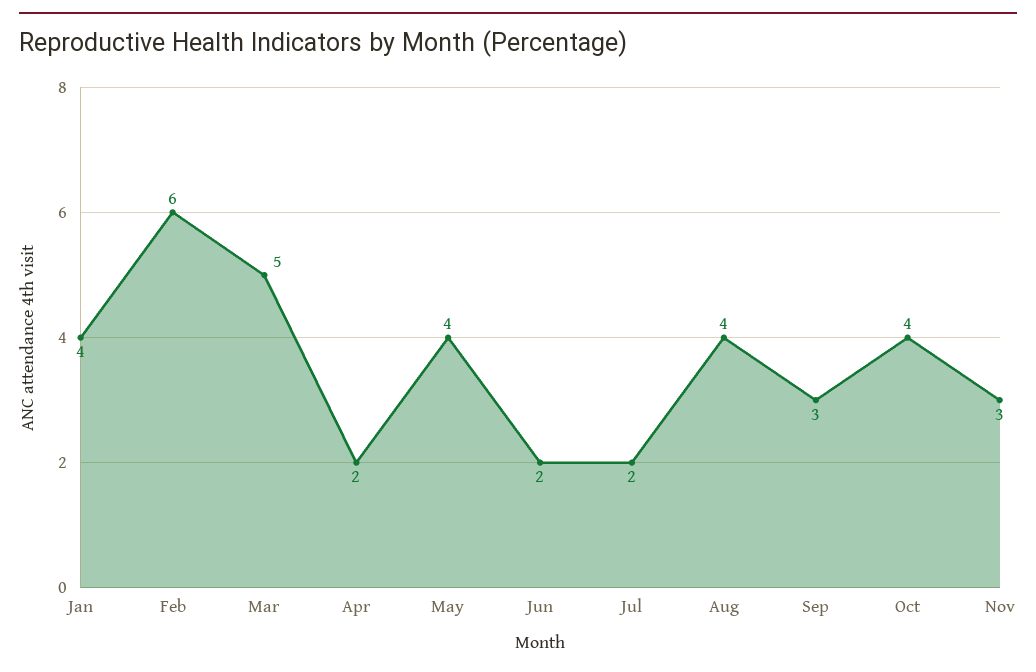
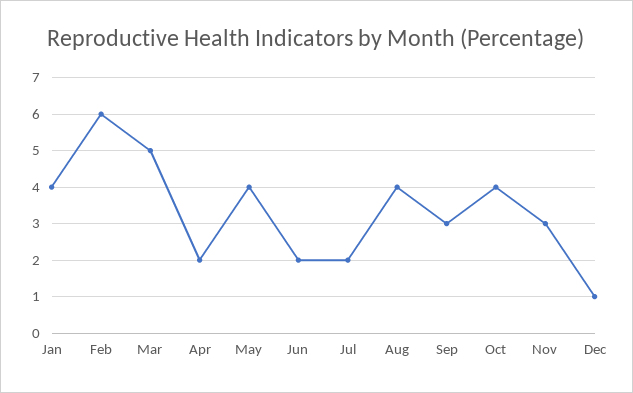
Dec: none -> 1

